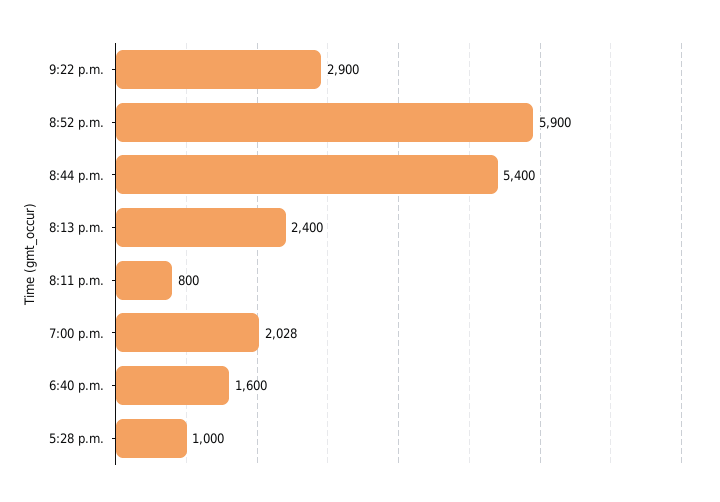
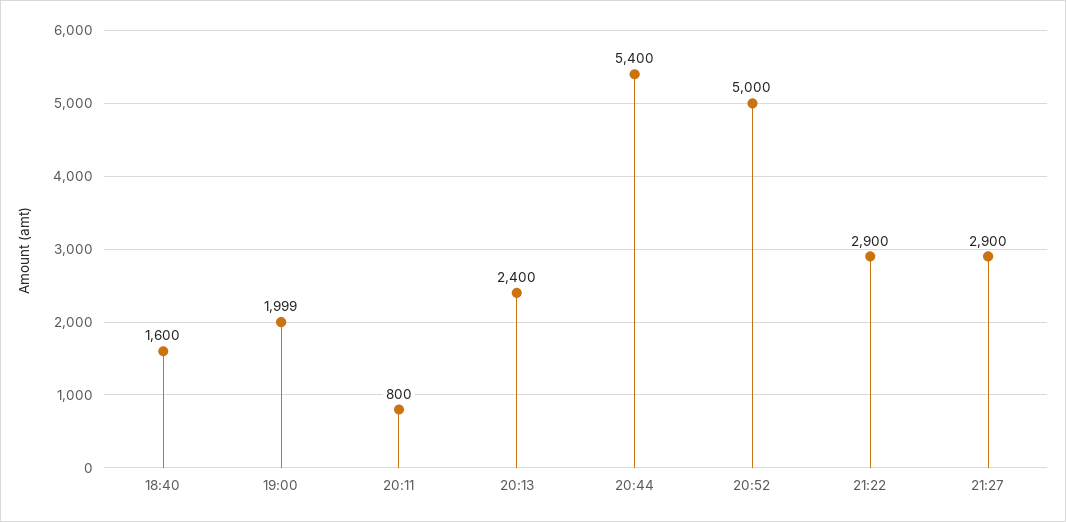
8:52 p.m.: 5900 -> 5000
7:00 p.m.: 2028 -> 1999
5:28 p.m.: 1000 -> none
21:27: none -> 2900

